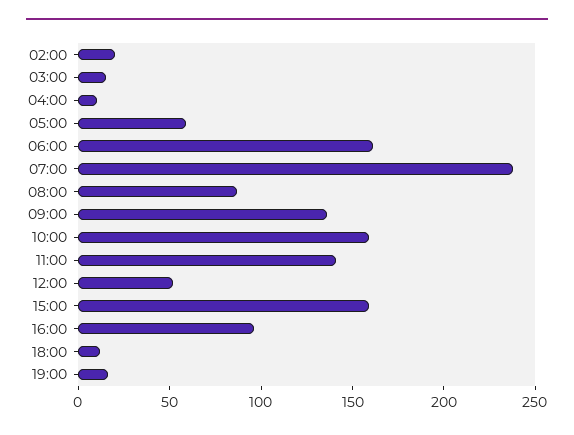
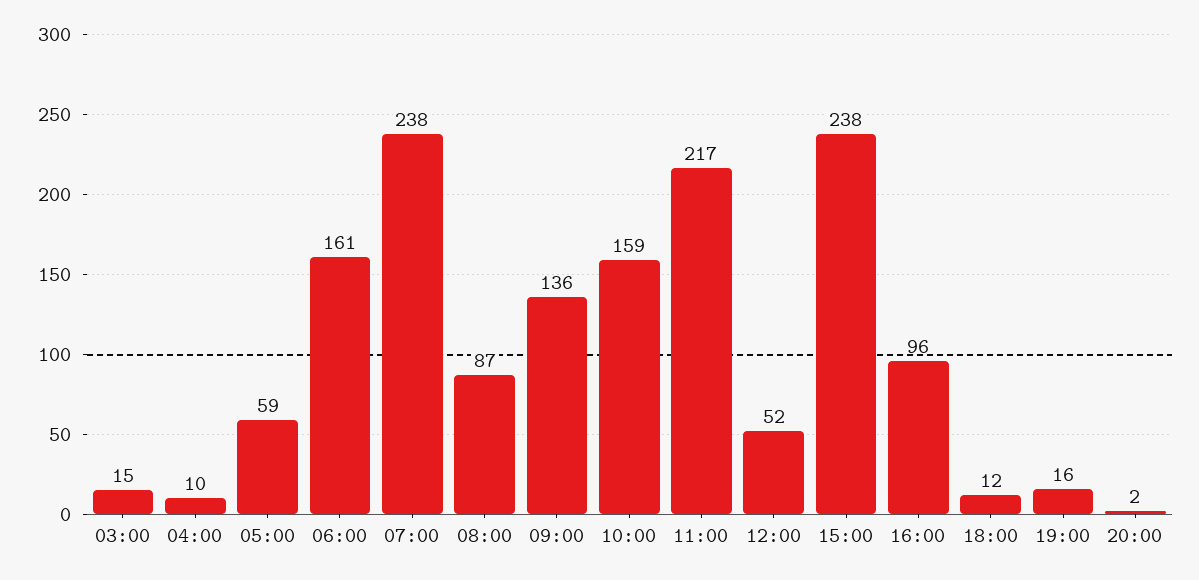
02:00: 20 -> none
11:00: 140 -> 217
15:00: 160 -> 238
20:00: none -> 2

